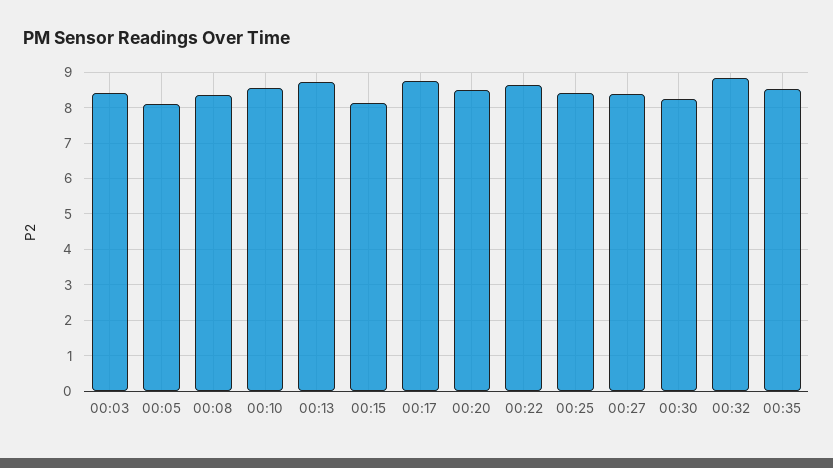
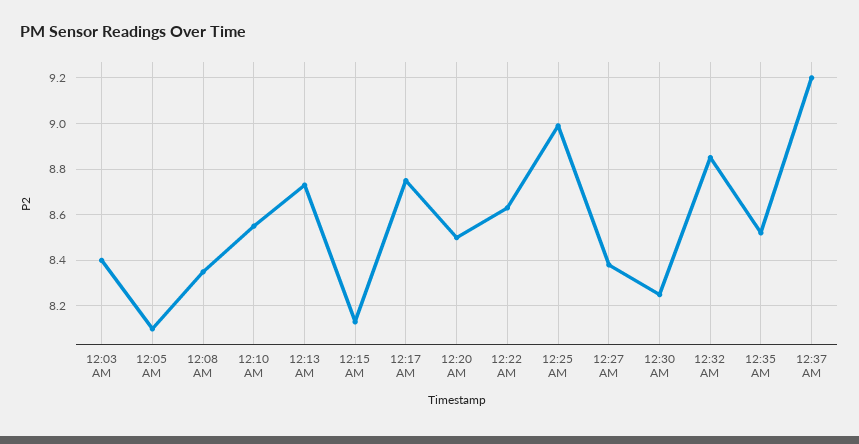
00:25: 8.4 -> 9
12:37 AM: none -> 9.2

